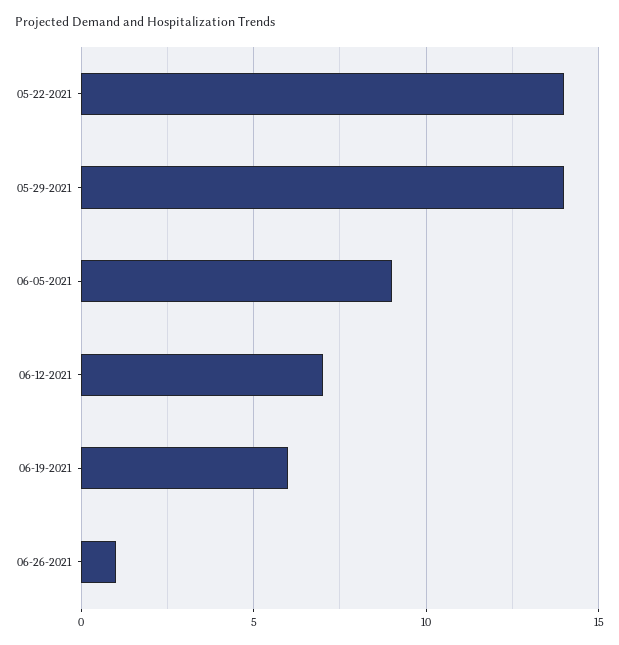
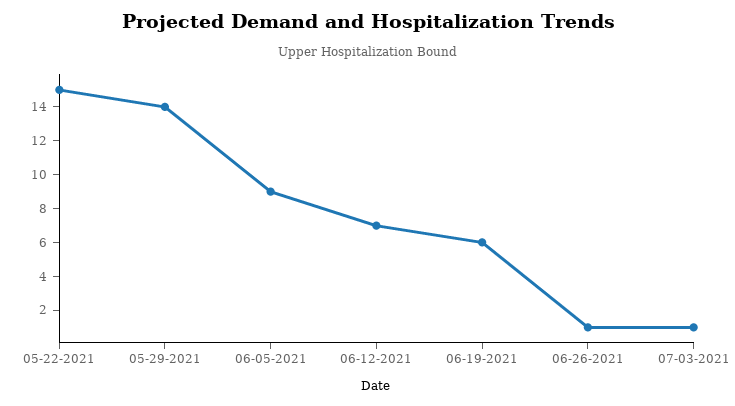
05-22-2021: 14 -> 15
07-03-2021: none -> 1

